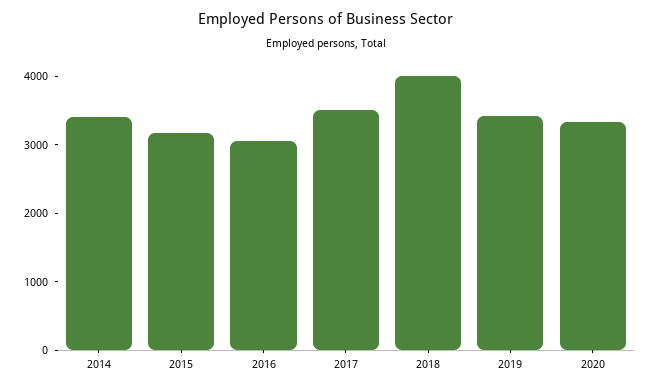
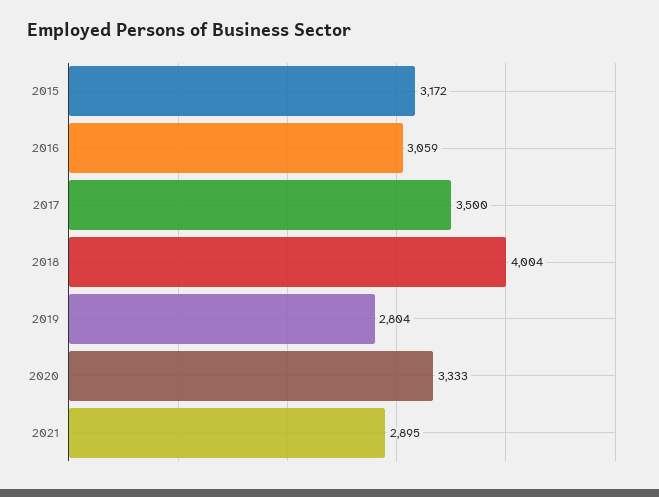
2014: 3400 -> none
2019: 3400 -> 2804
2021: none -> 2895

